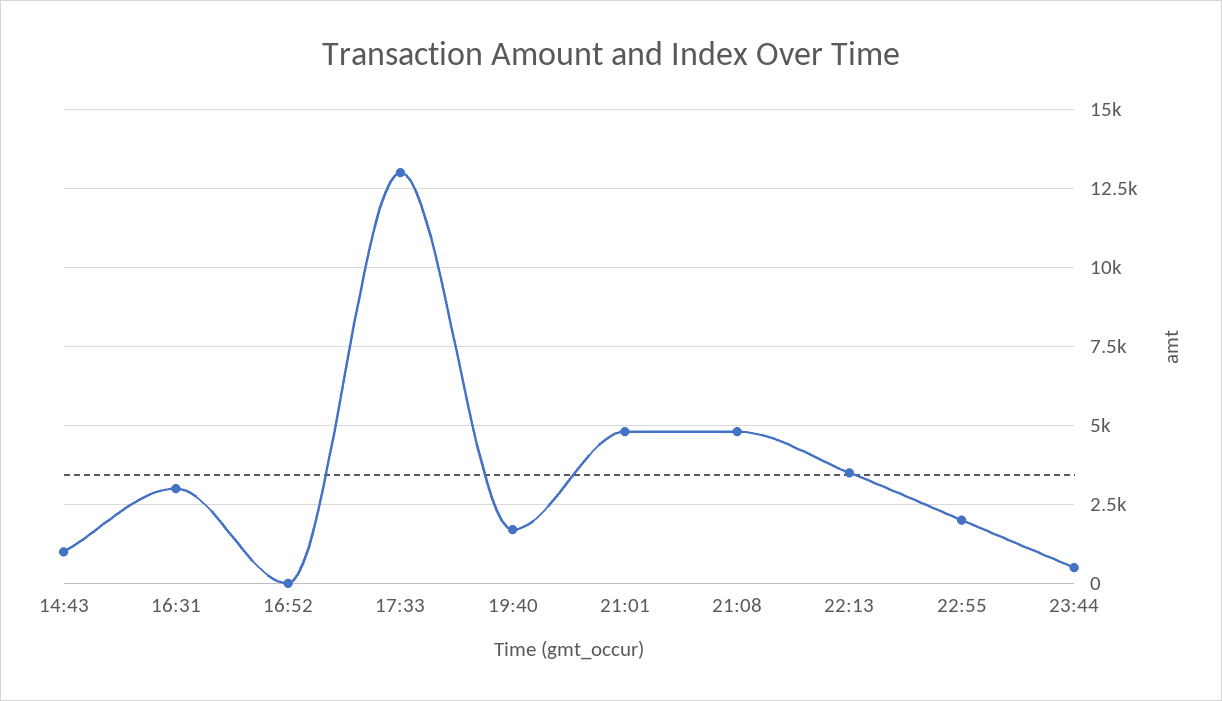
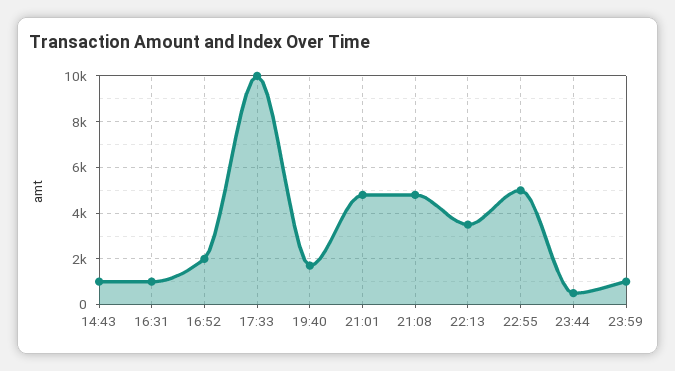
16:31: 3000 -> 1000
16:52: 0 -> 2000
17:33: 13000 -> 10000
22:55: 2000 -> 5000
23:59: none -> 1000

